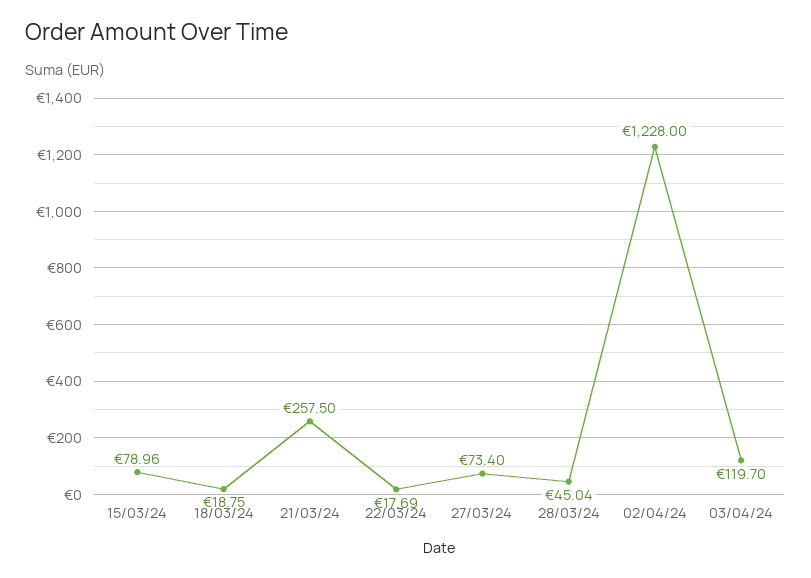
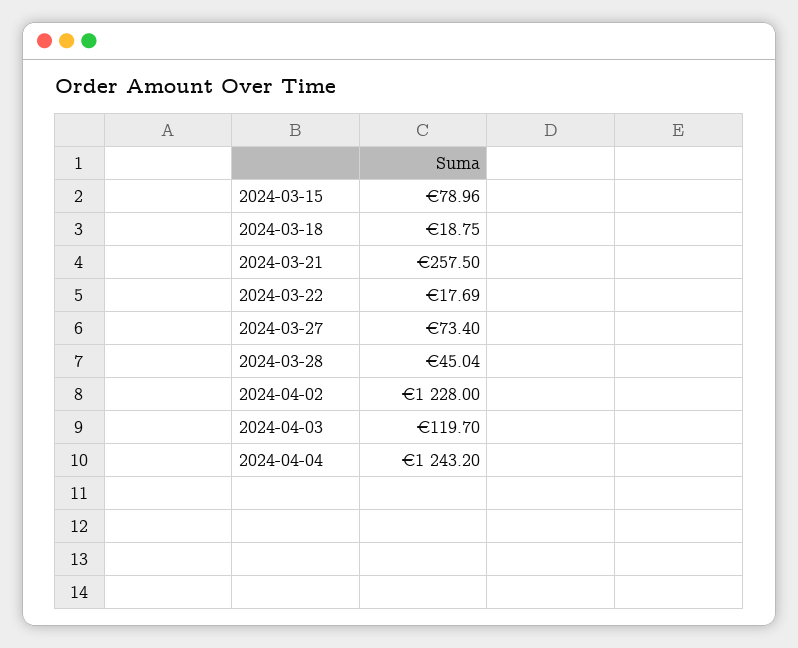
2024-04-04: none -> 1243.2

